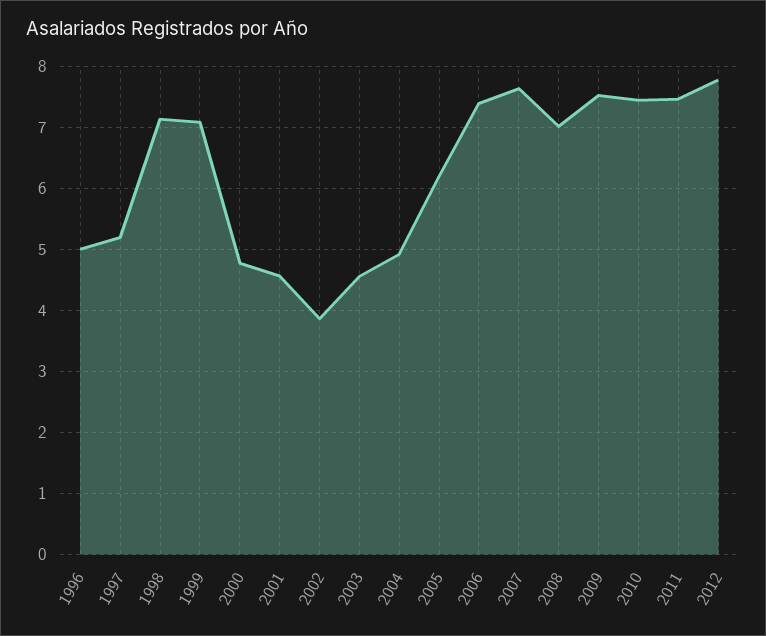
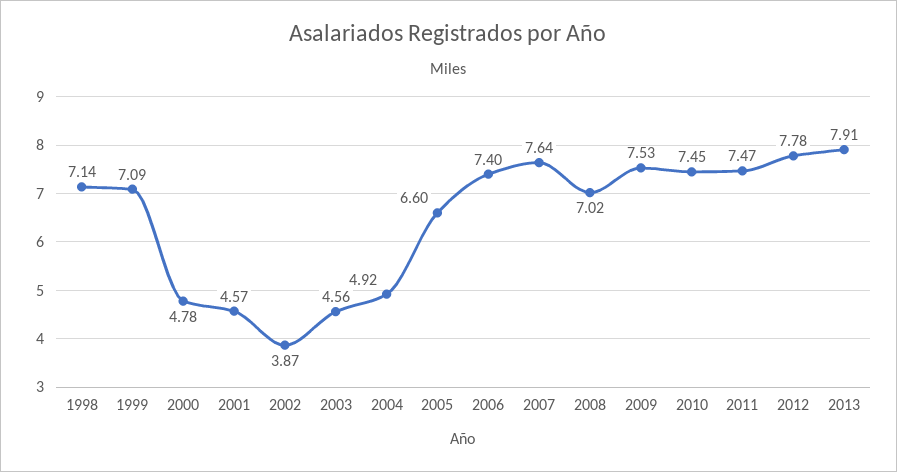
1996: 5 -> none
1997: 5.2 -> none
2005: 6.2 -> 6.6
2013: none -> 7.91

